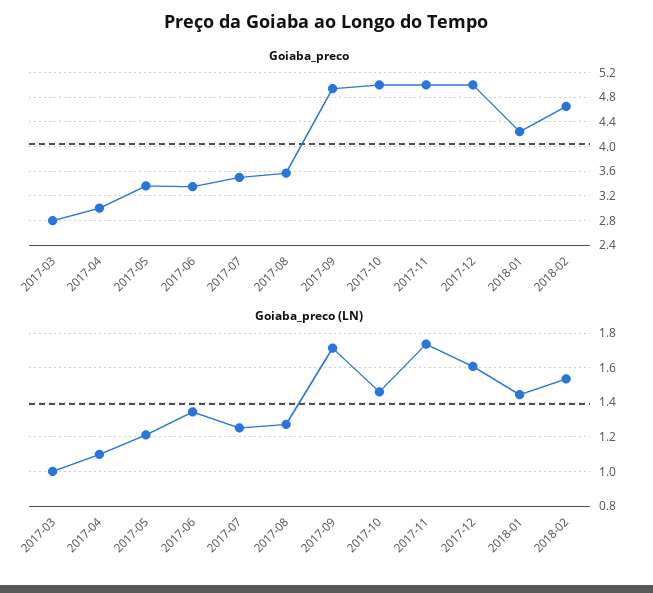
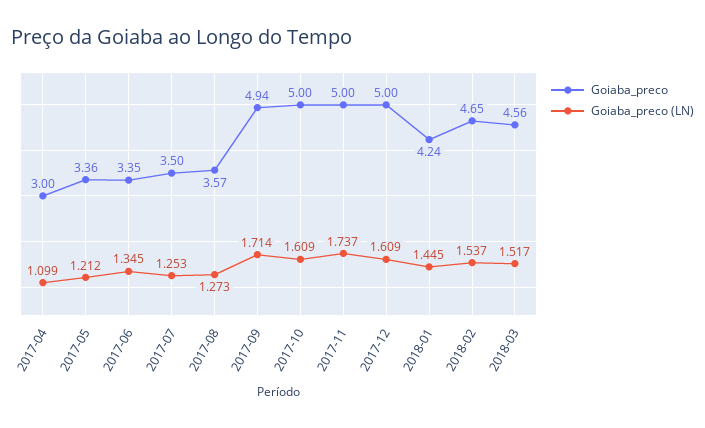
Goiaba_preco, 2017-03: 2.8 -> none
Goiaba_preco (LN), 2017-03: 1 -> none
Goiaba_preco (LN), 2017-10: 1.45 -> 1.609
Goiaba_preco, 2018-03: none -> 4.56
Goiaba_preco (LN), 2018-03: none -> 1.517

